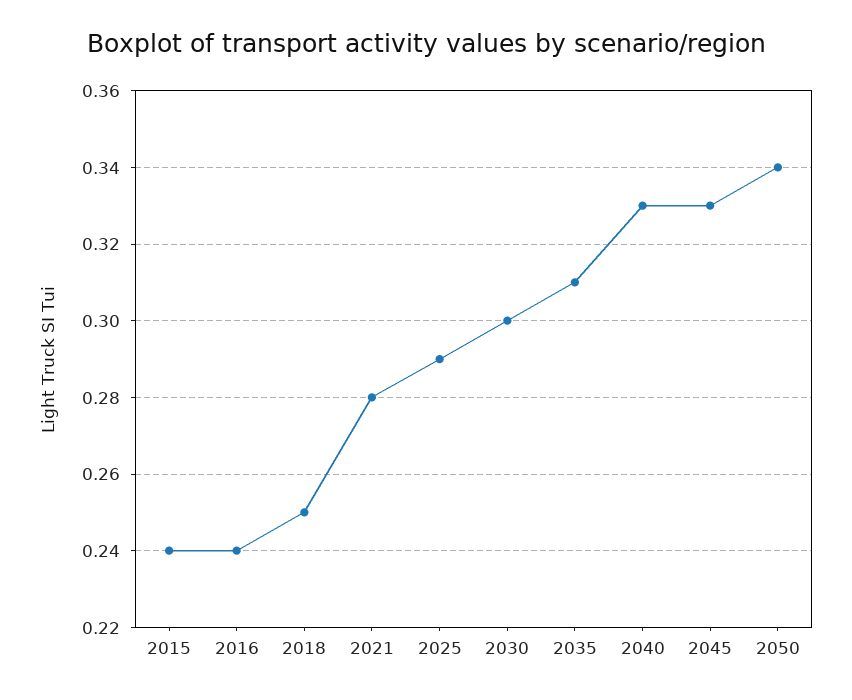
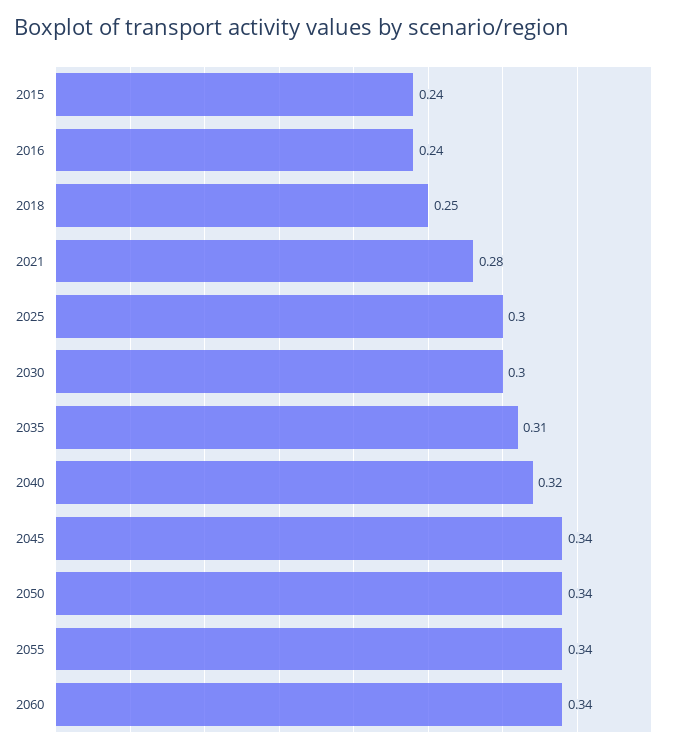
2025: 0.29 -> 0.3
2040: 0.33 -> 0.32
2045: 0.33 -> 0.34
2055: none -> 0.34
2060: none -> 0.34

